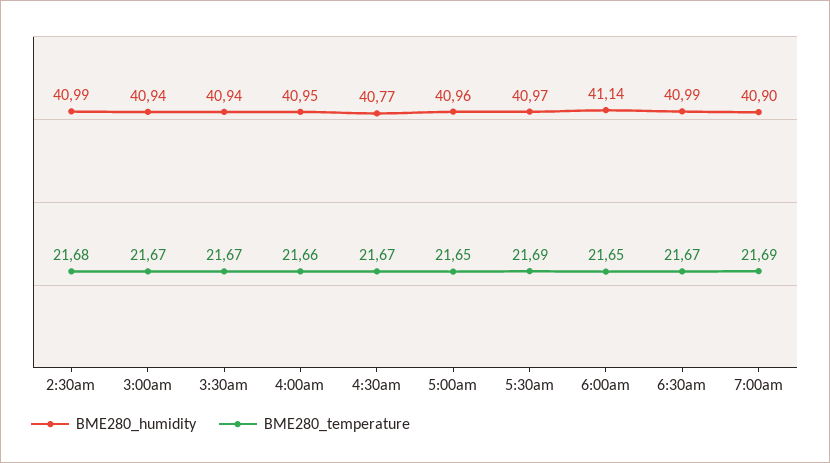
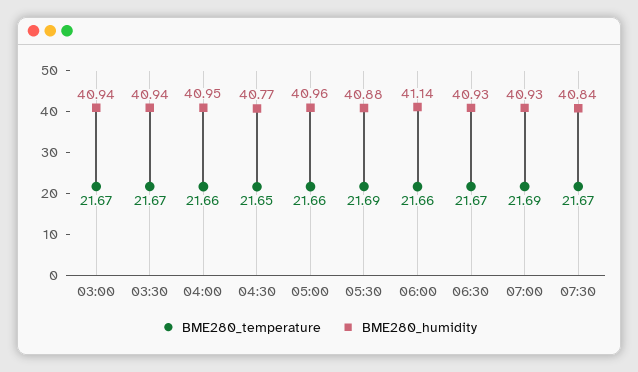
BME280_humidity, 2:30am: 40.99 -> none
BME280_temperature, 2:30am: 21.68 -> none
BME280_temperature, 4:30am: 21.67 -> 21.65
BME280_temperature, 5:00am: 21.65 -> 21.66
BME280_humidity, 5:30am: 40.97 -> 40.88
BME280_temperature, 6:00am: 21.65 -> 21.66
BME280_humidity, 6:30am: 40.99 -> 40.93
BME280_humidity, 7:00am: 40.9 -> 40.93
BME280_temperature, 07:30: none -> 21.67
BME280_humidity, 07:30: none -> 40.84

